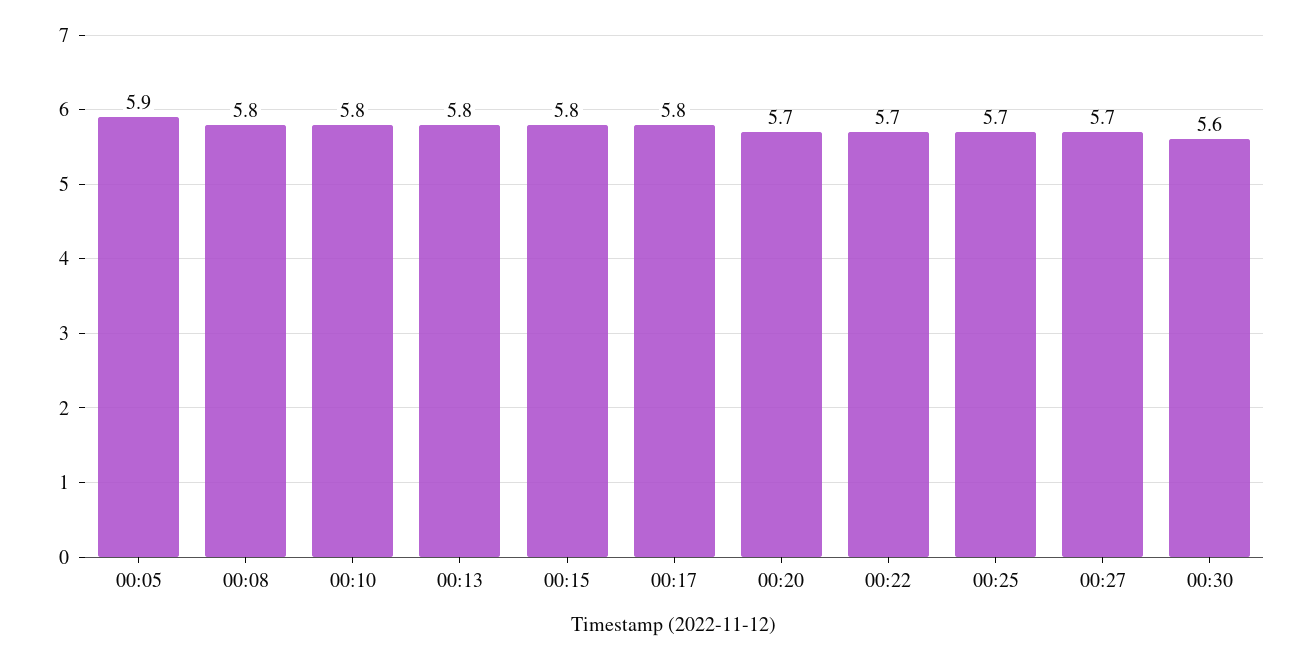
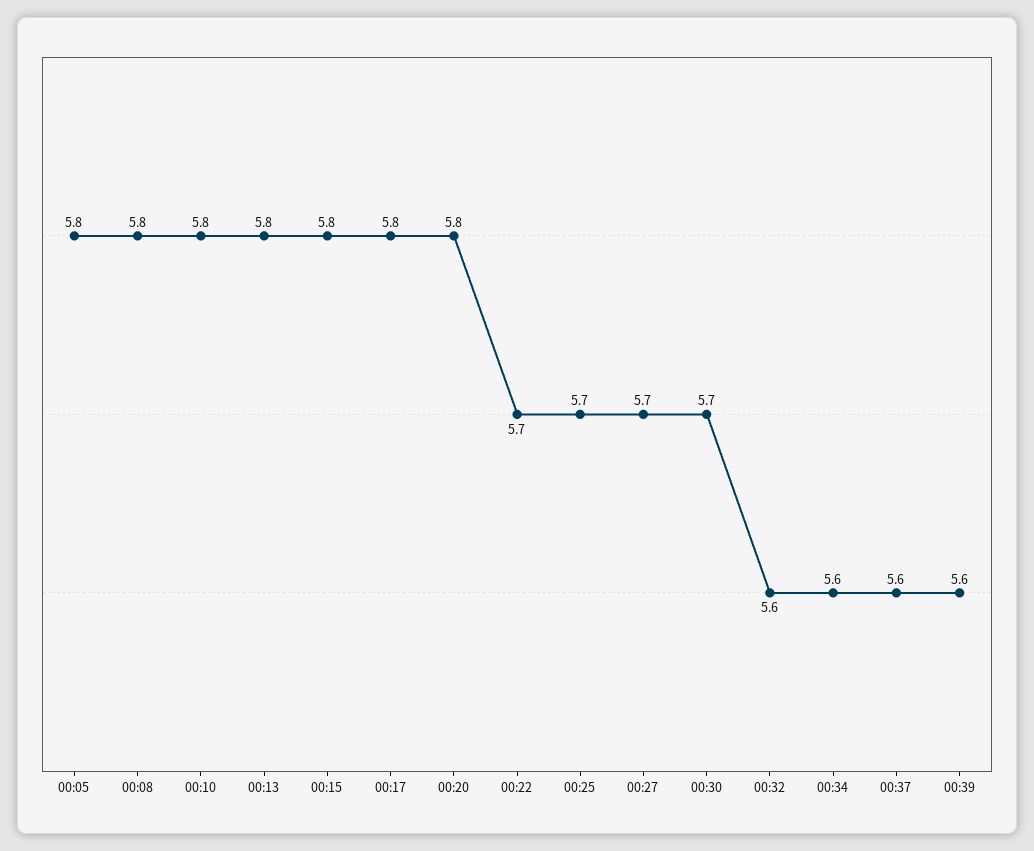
00:05: 5.9 -> 5.8
00:20: 5.7 -> 5.8
00:30: 5.6 -> 5.7
00:32: none -> 5.6
00:34: none -> 5.6
00:37: none -> 5.6
00:39: none -> 5.6

